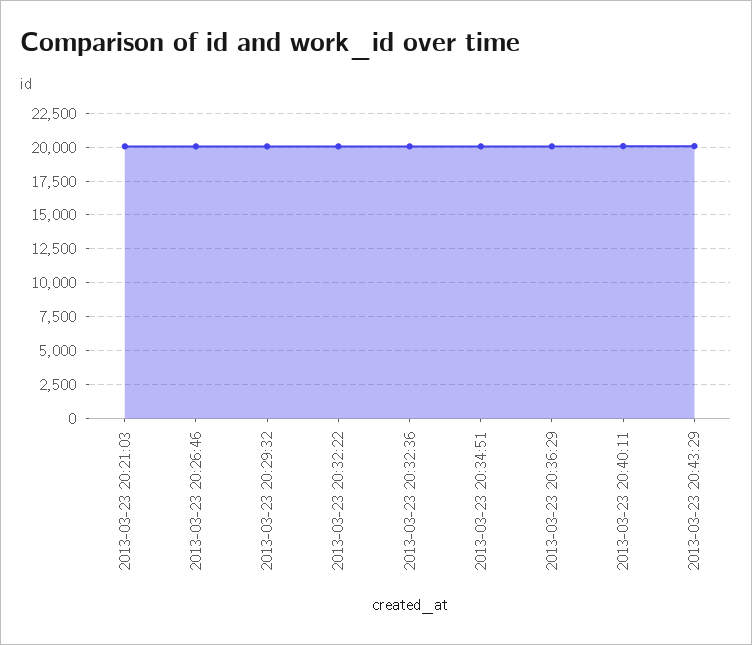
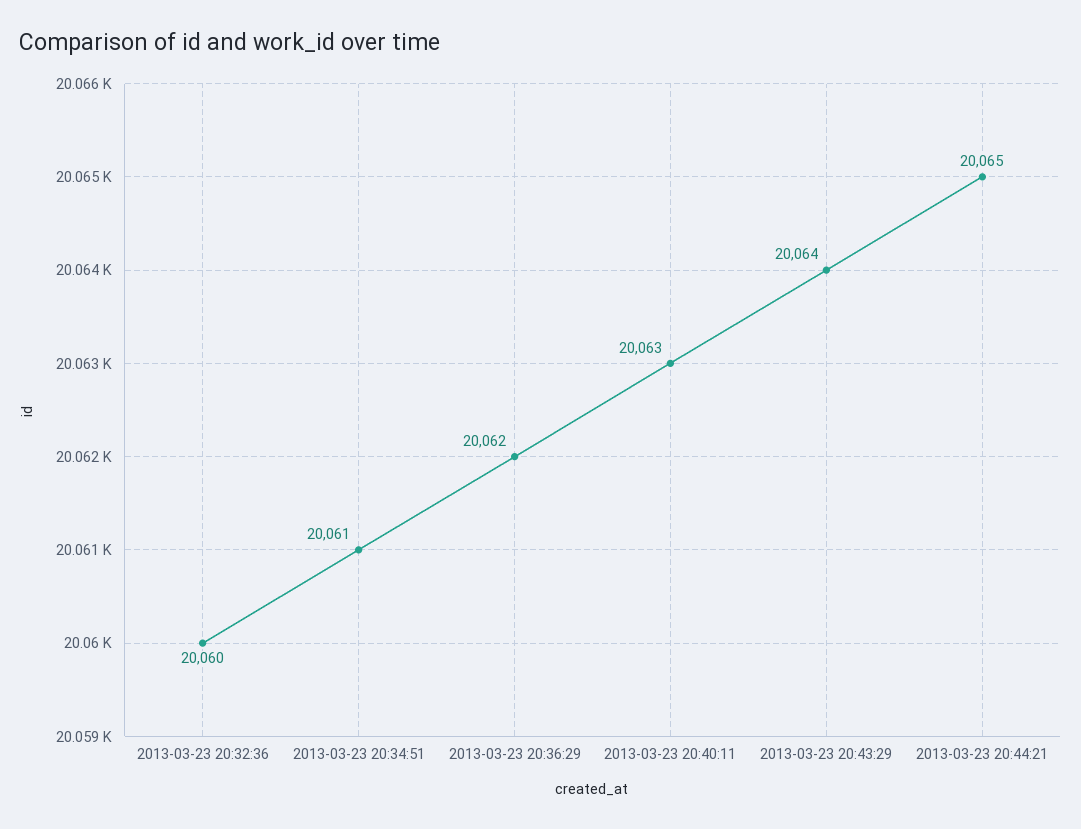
2013-03-23 20:21:03: 20000 -> none
2013-03-23 20:26:46: 20000 -> none
2013-03-23 20:29:32: 20000 -> none
2013-03-23 20:32:22: 20000 -> none
2013-03-23 20:44:21: none -> 20065

